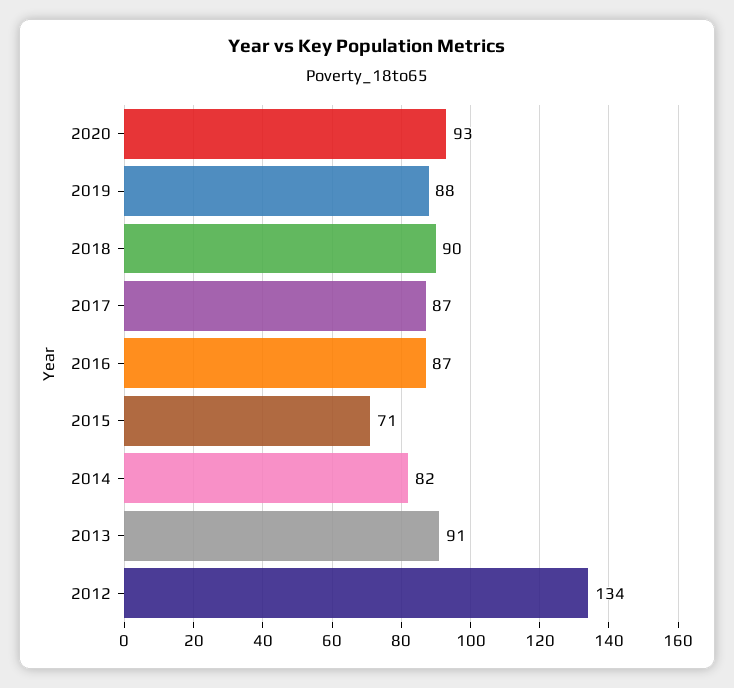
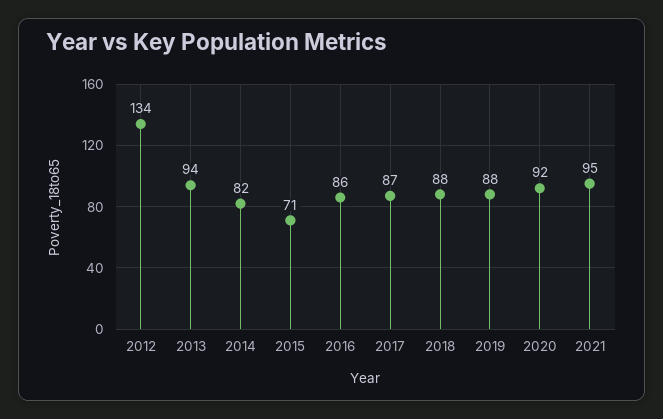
2020: 93 -> 92
2018: 90 -> 88
2016: 87 -> 86
2013: 91 -> 94
2021: none -> 95

